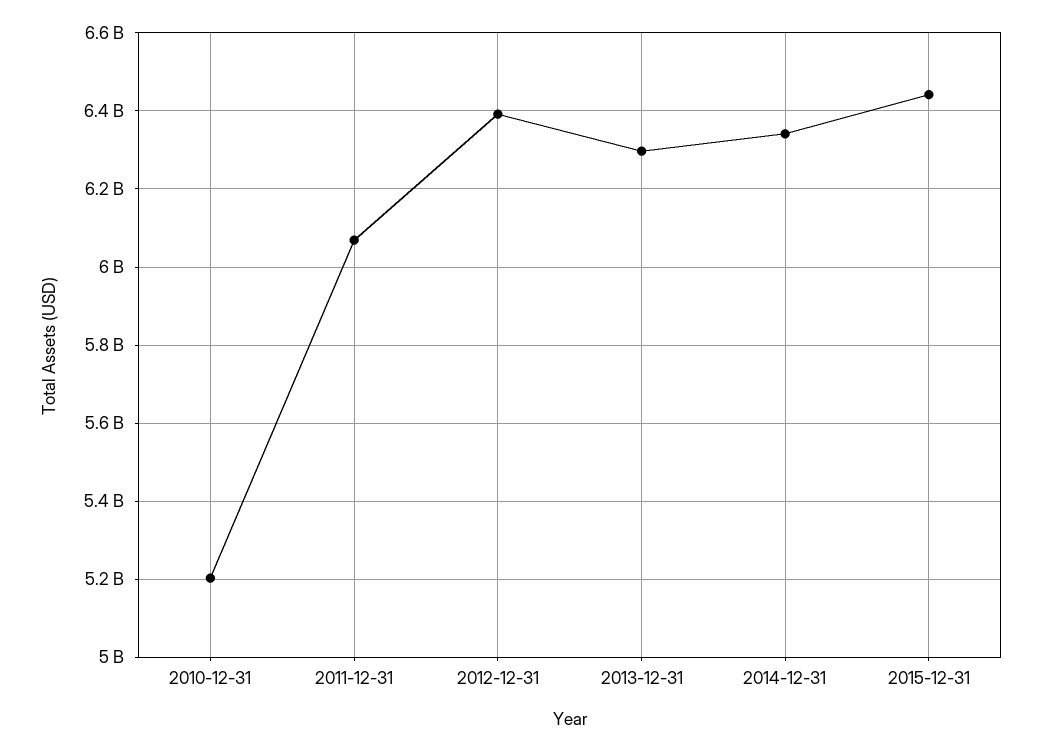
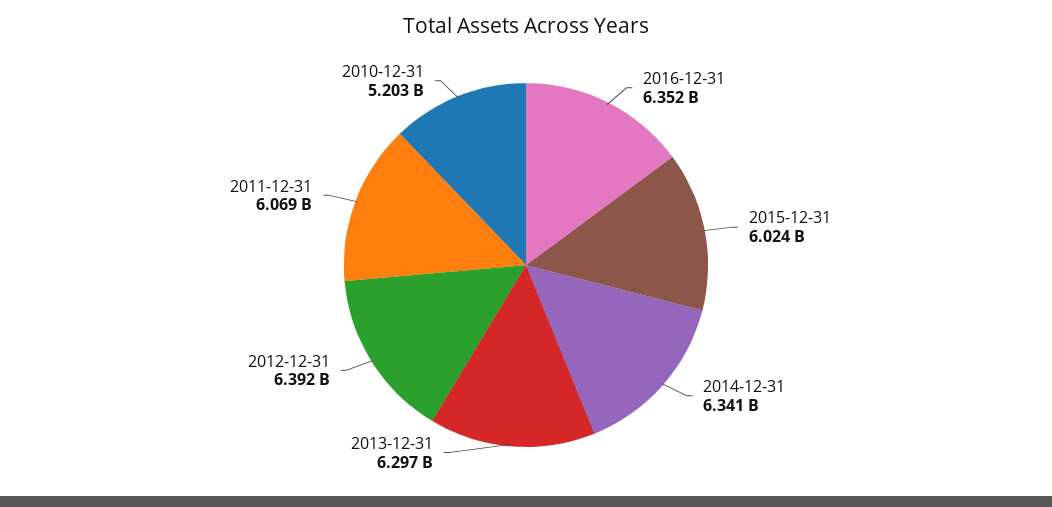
2015-12-31: 6440000000 -> 6024000000
2016-12-31: none -> 6352000000

